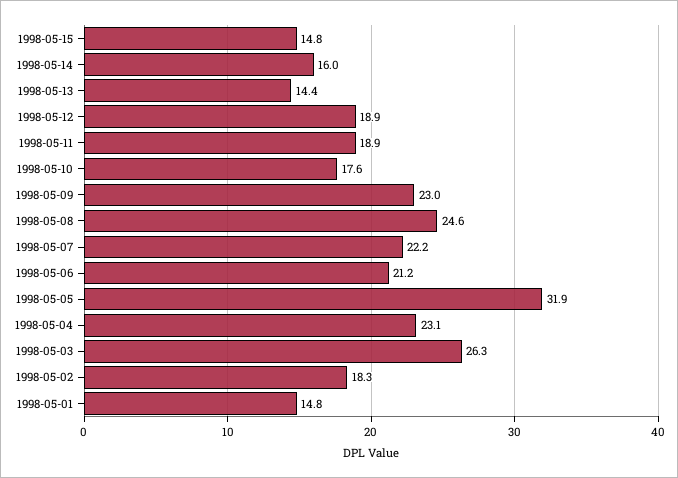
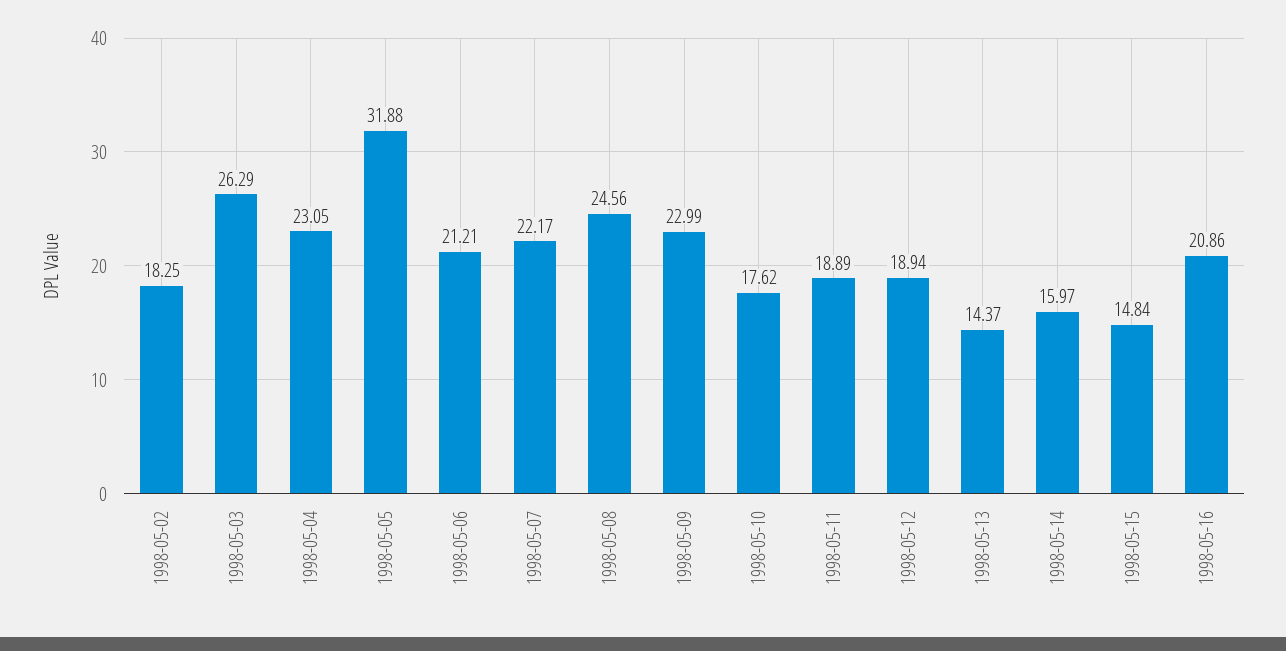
1998-05-01: 14.8 -> none
1998-05-16: none -> 20.86

